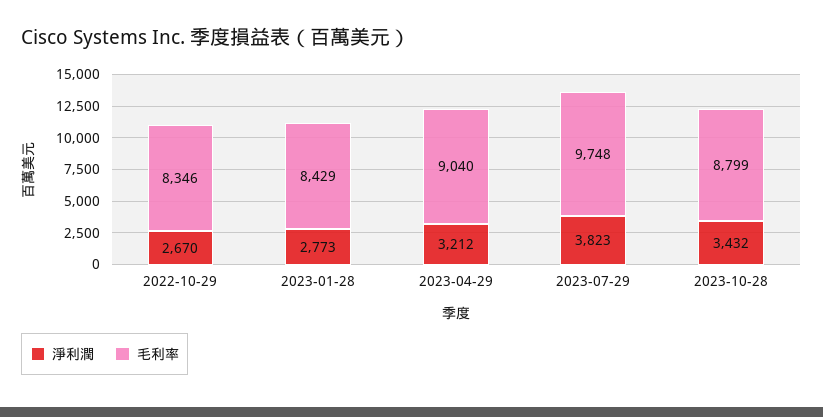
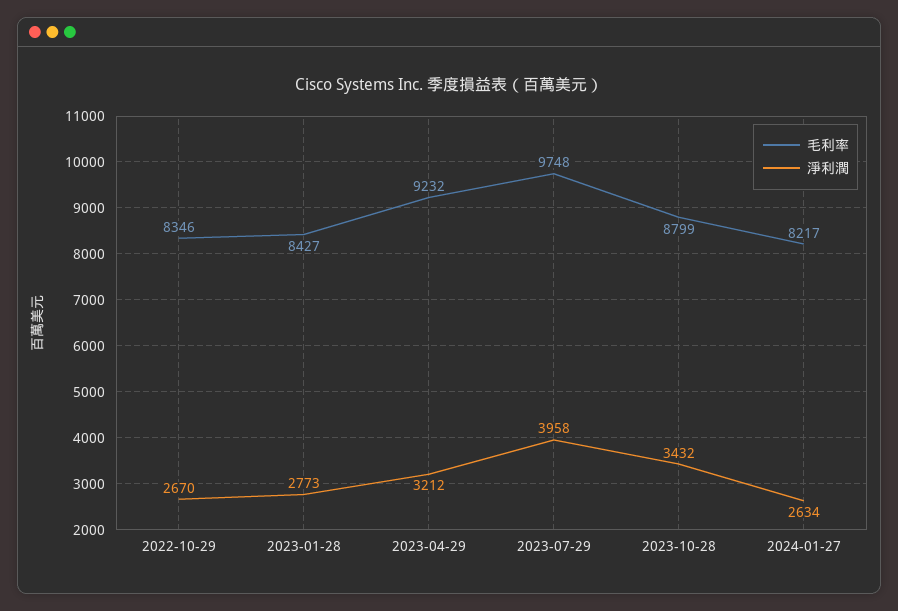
毛利率, 2023-01-28: 8429 -> 8427
毛利率, 2023-04-29: 9040 -> 9232
淨利潤, 2023-07-29: 3823 -> 3958
毛利率, 2024-01-27: none -> 8217
淨利潤, 2024-01-27: none -> 2634

